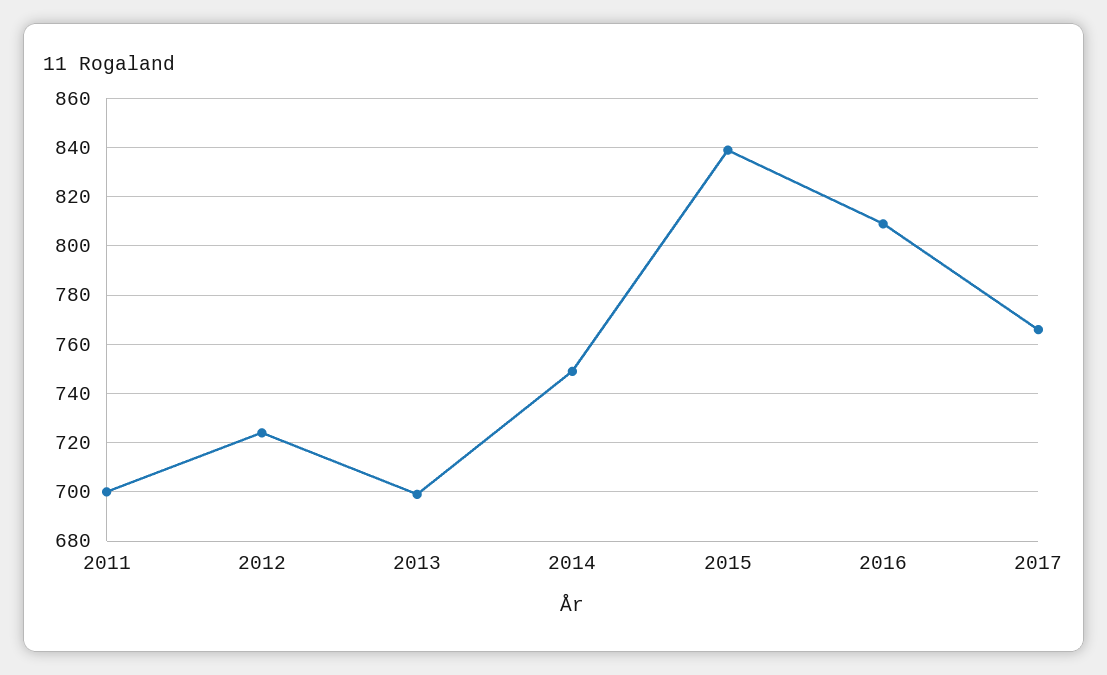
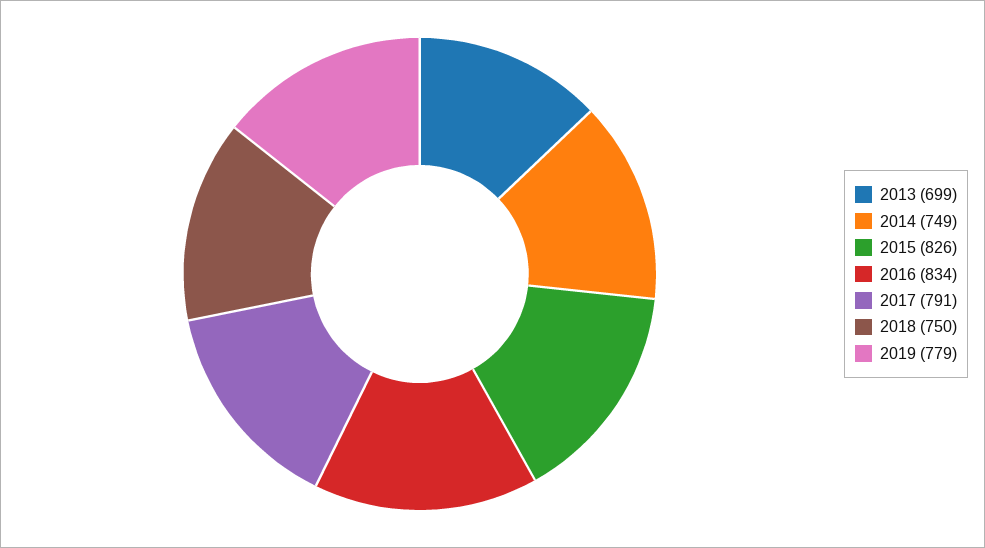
2011: 700 -> none
2012: 725 -> none
2015: 840 -> 826
2016: 810 -> 834
2017: 765 -> 791
2018: none -> 750
2019: none -> 779

